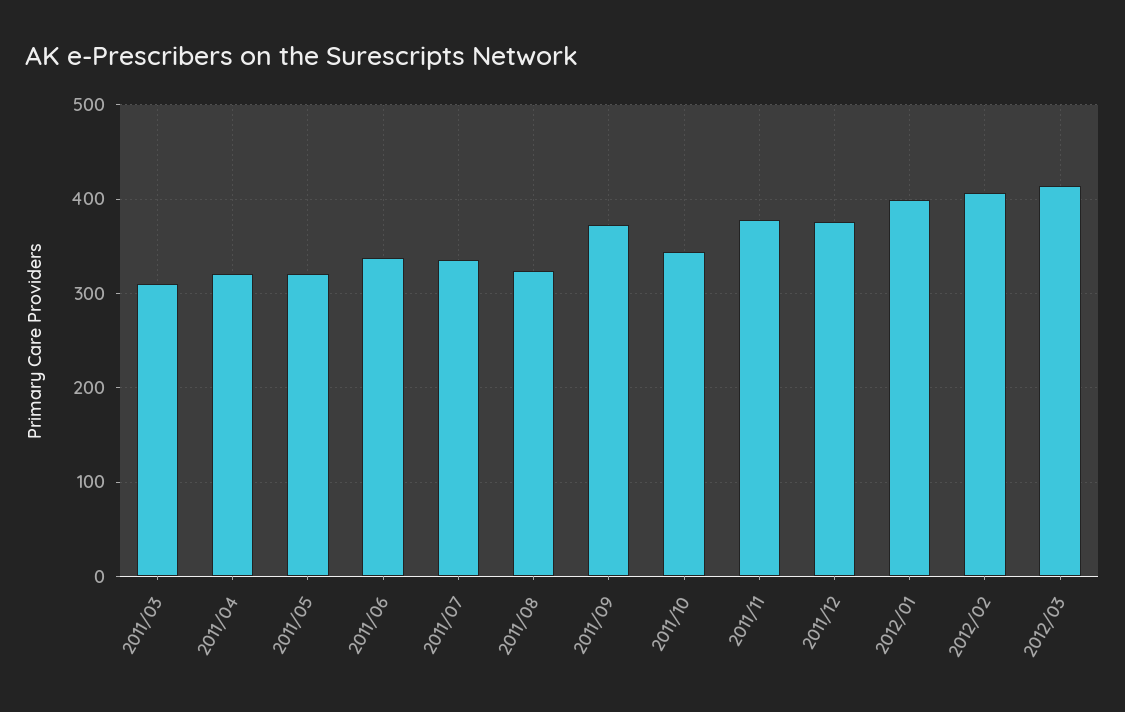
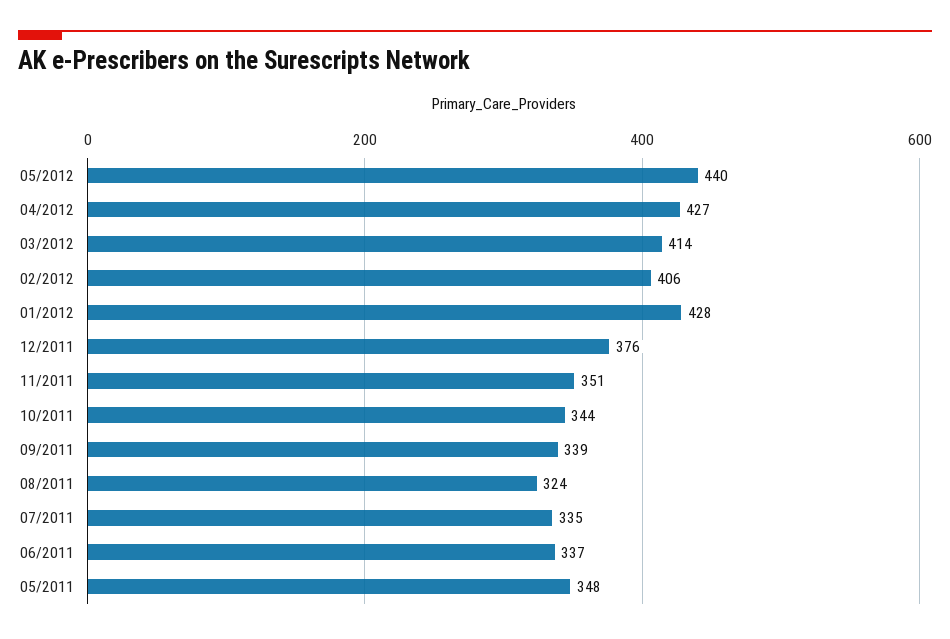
2011/03: 310 -> none
2011/04: 320 -> none
2011/05: 320 -> 348
2011/09: 370 -> 339
2011/11: 380 -> 351
2012/01: 400 -> 428
05/2012: none -> 440
04/2012: none -> 427

